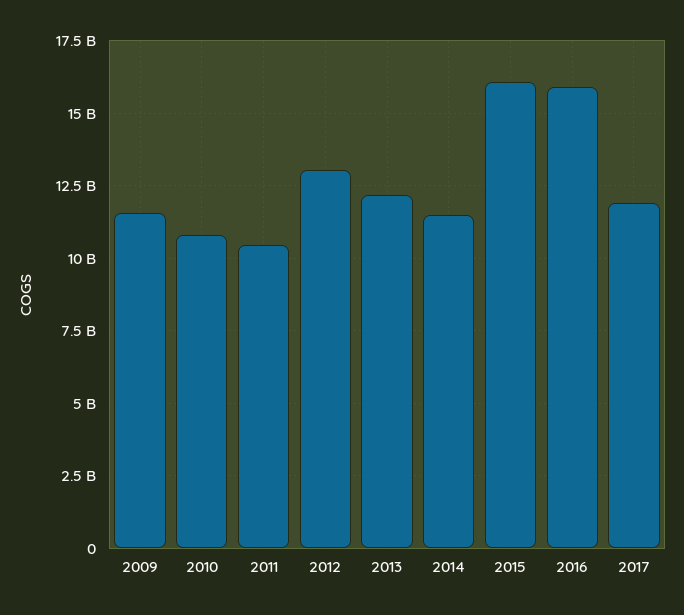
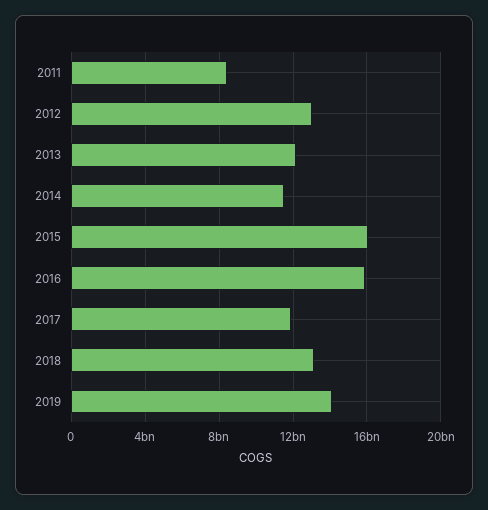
2009: 11500000000 -> none
2010: 10750000000 -> none
2011: 10500000000 -> 8500000000
2018: none -> 13000000000
2019: none -> 14000000000

